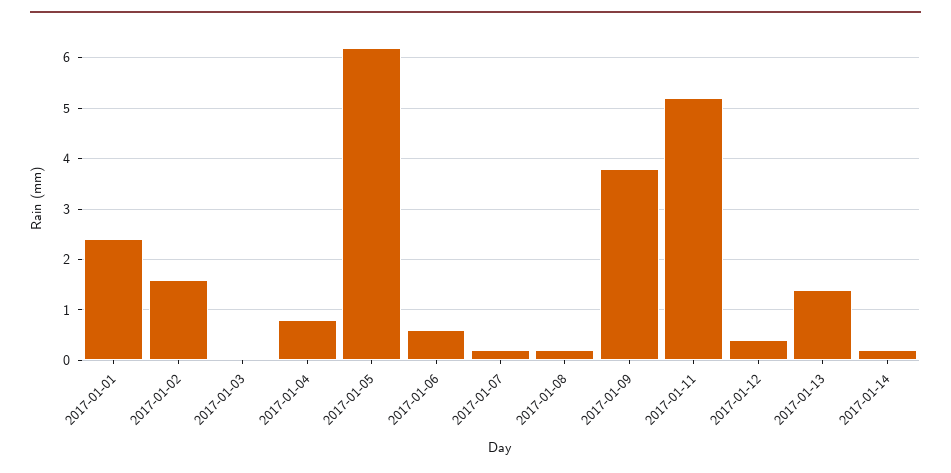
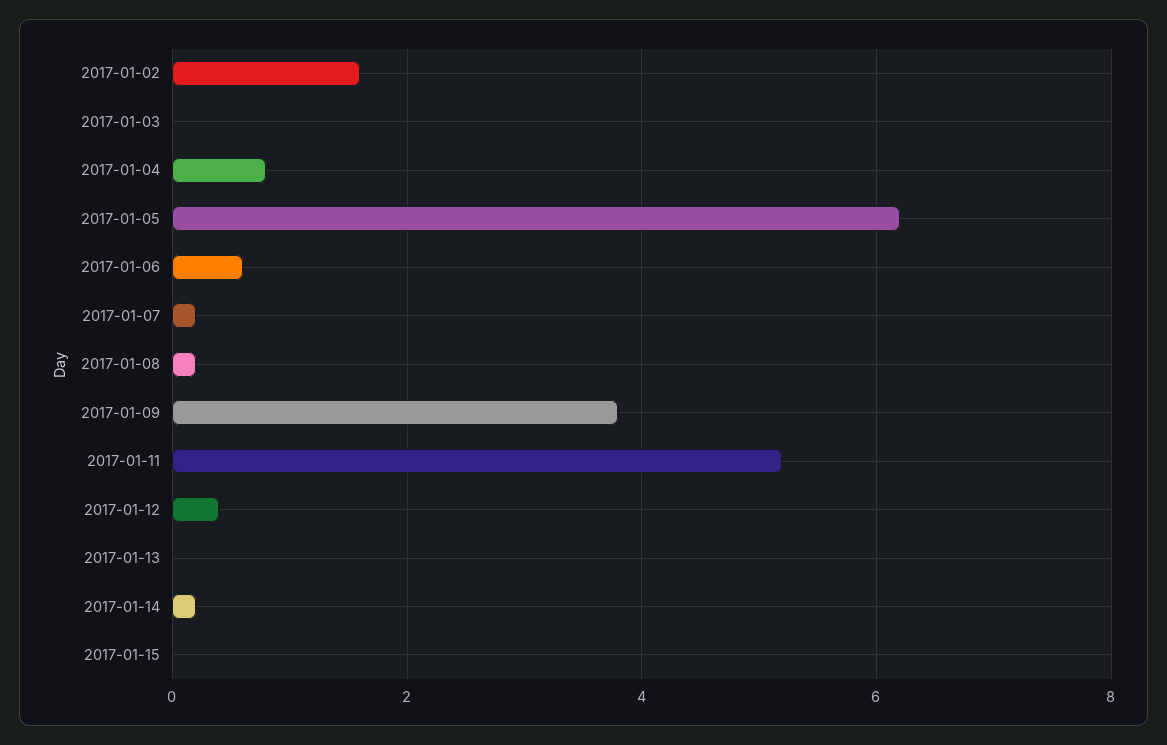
2017-01-01: 2.5 -> none
2017-01-13: 1.5 -> 0
2017-01-15: none -> 0

